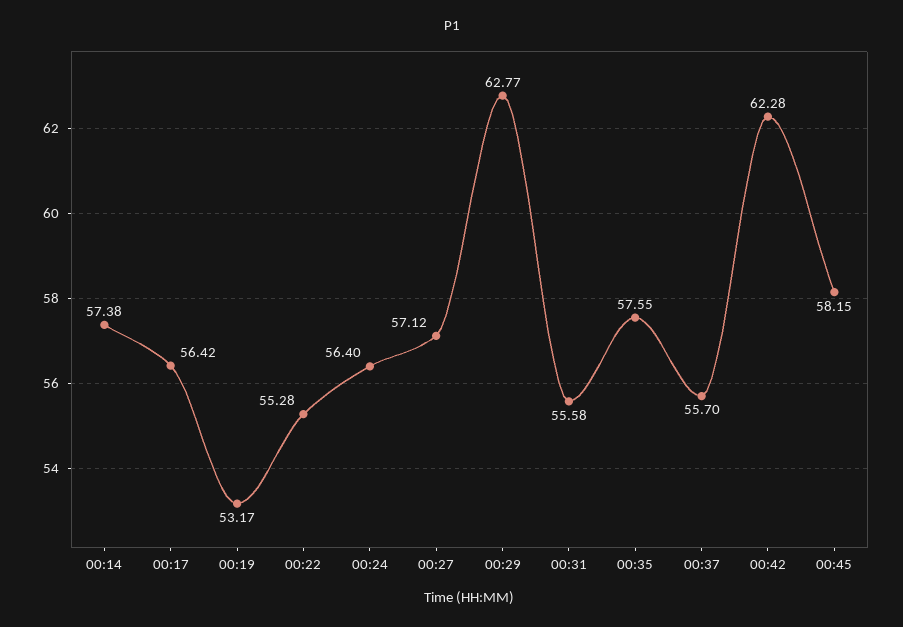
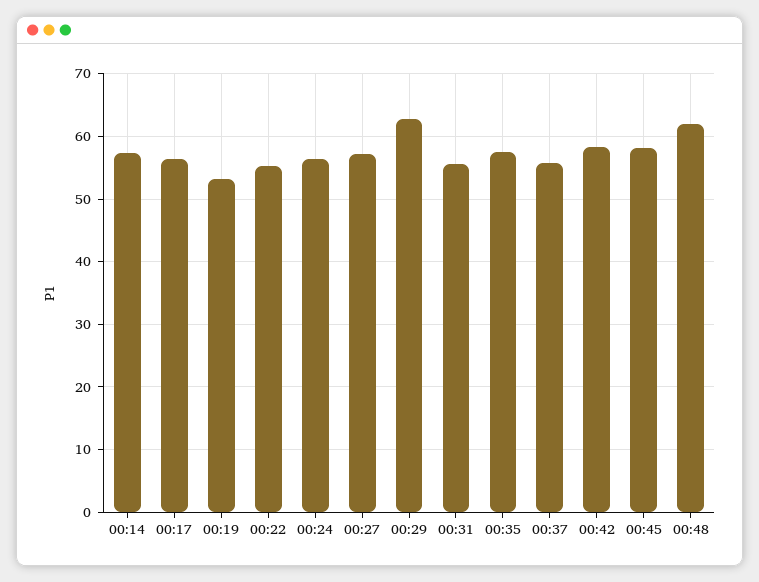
00:42: 62.28 -> 58
00:48: none -> 62

